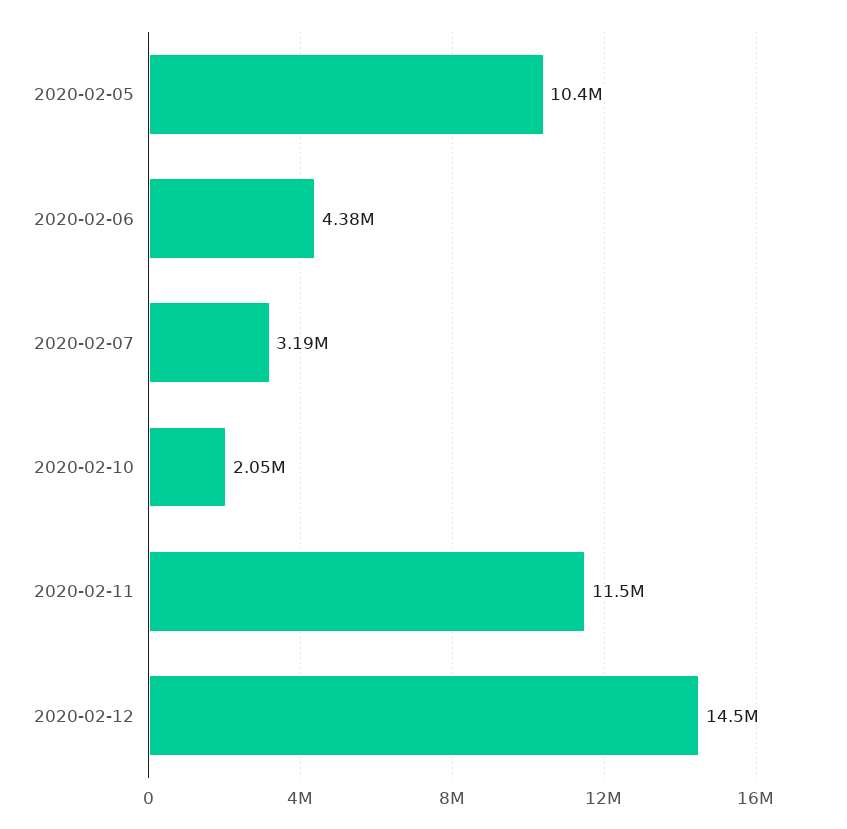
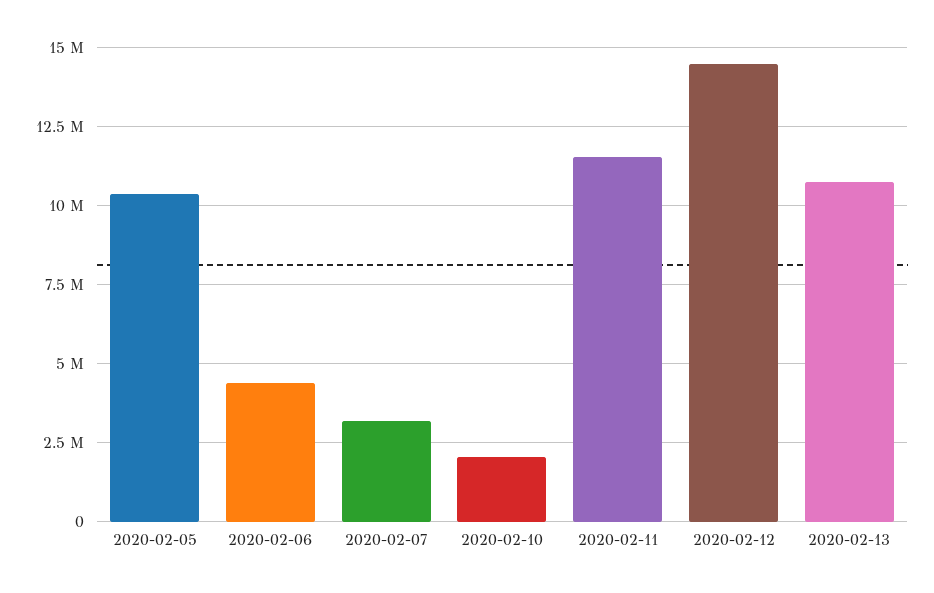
2020-02-13: none -> 10750000

